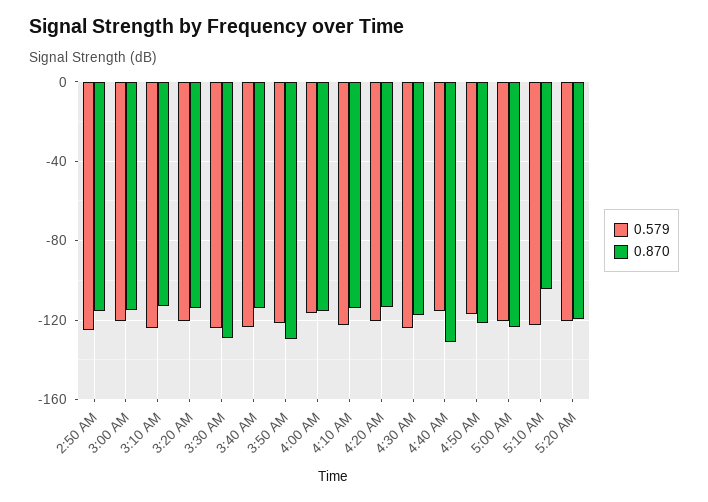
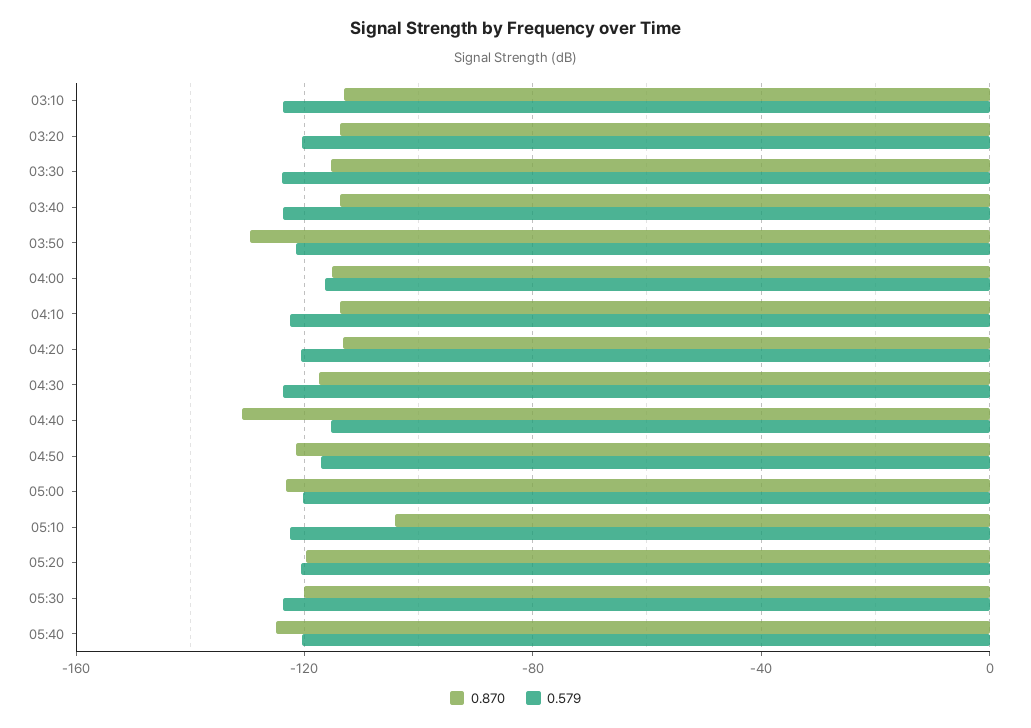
0.579, 2:50 AM: -125 -> none
0.870, 2:50 AM: -115 -> none
0.579, 3:00 AM: -120 -> none
0.870, 3:00 AM: -115 -> none
0.870, 3:30 AM: -130 -> -115
0.870, 05:30: none -> -120
0.579, 05:30: none -> -125
0.870, 05:40: none -> -125
0.579, 05:40: none -> -120

